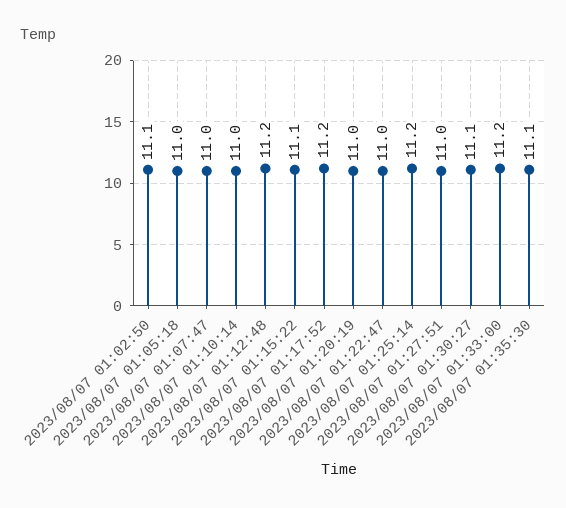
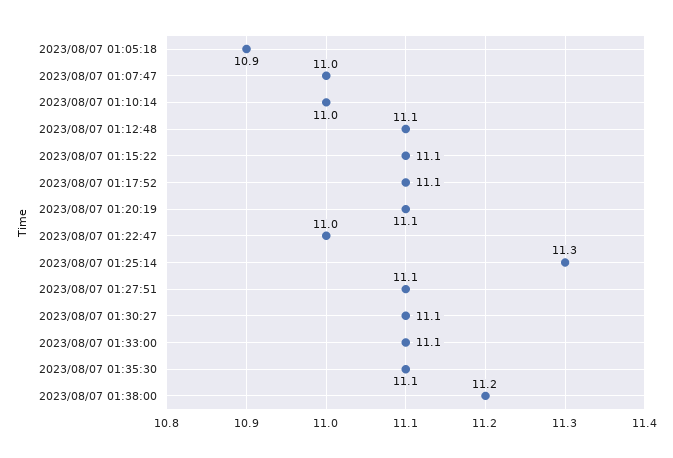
2023/08/07 01:02:50: 11.1 -> none
2023/08/07 01:05:18: 11 -> 10.9
2023/08/07 01:12:48: 11.2 -> 11.1
2023/08/07 01:17:52: 11.2 -> 11.1
2023/08/07 01:20:19: 11 -> 11.1
2023/08/07 01:25:14: 11.2 -> 11.3
2023/08/07 01:27:51: 11 -> 11.1
2023/08/07 01:33:00: 11.2 -> 11.1
2023/08/07 01:38:00: none -> 11.2

